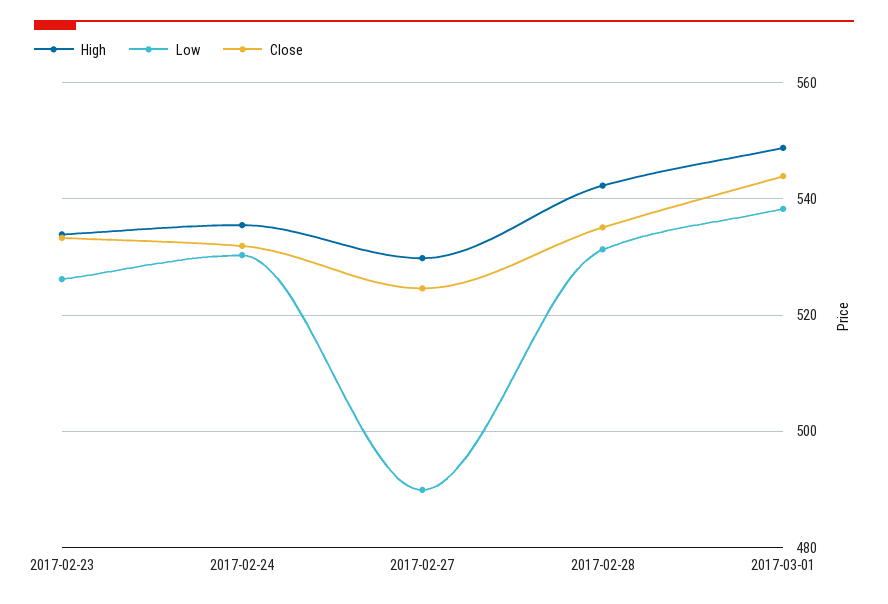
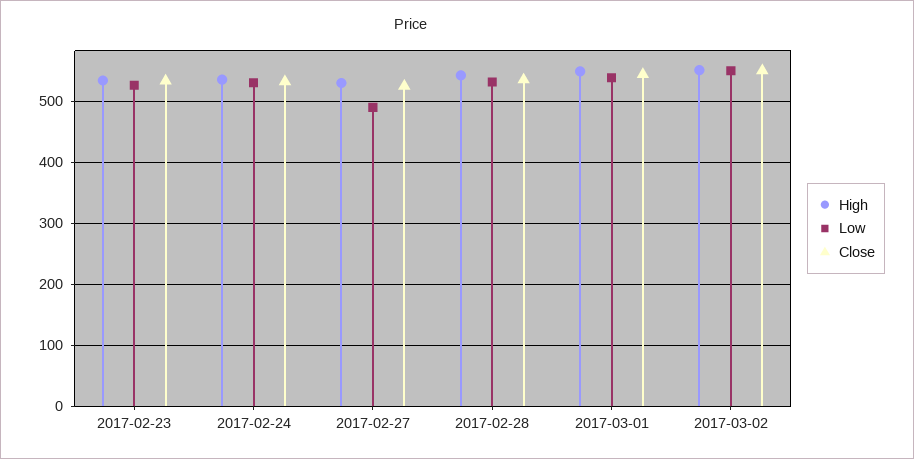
High, 2017-03-02: none -> 550
Low, 2017-03-02: none -> 550
Close, 2017-03-02: none -> 550

